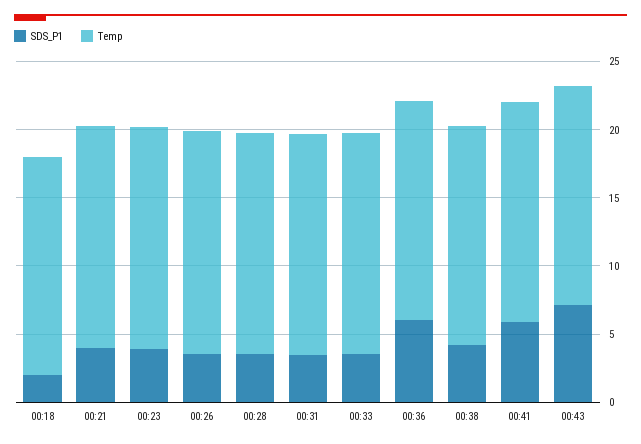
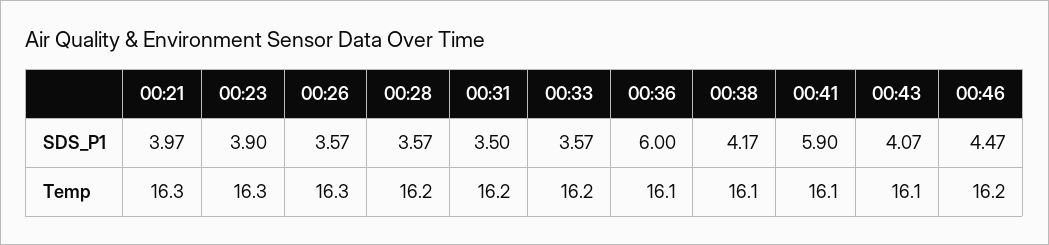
SDS_P1, 00:18: 2 -> none
Temp, 00:18: 16 -> none
SDS_P1, 00:43: 7 -> 4.07
SDS_P1, 00:46: none -> 4.47
Temp, 00:46: none -> 16.2

